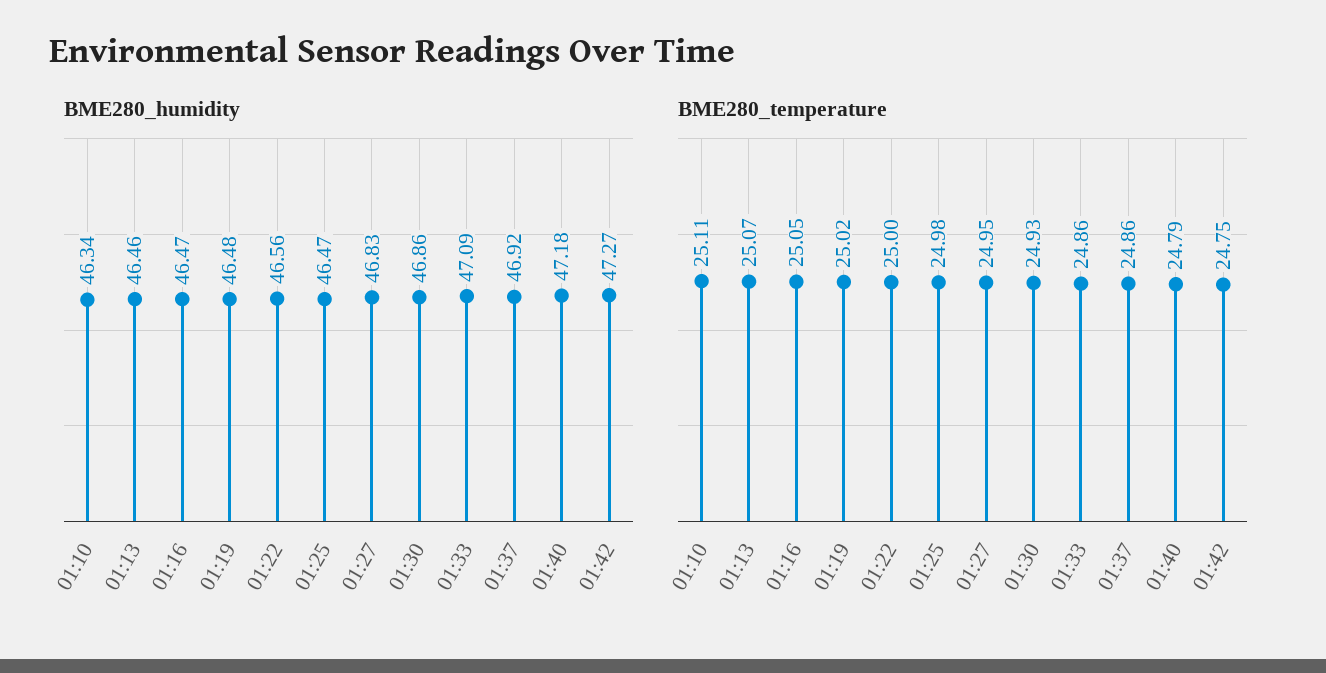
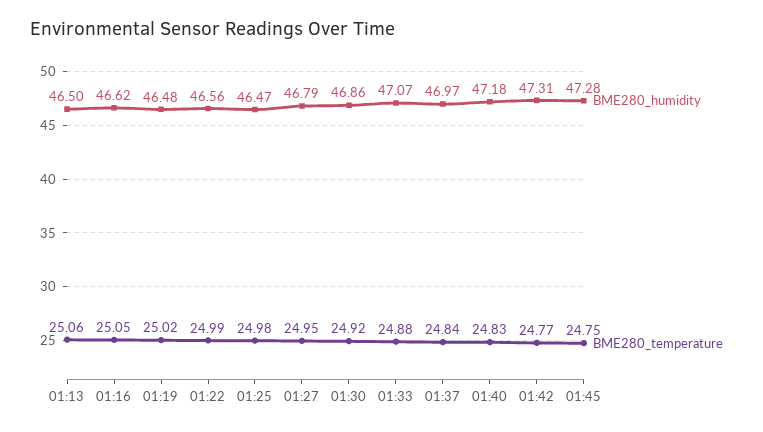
BME280_humidity, 01:10: 46.34 -> none
BME280_humidity, 01:13: 46.46 -> 46.5
BME280_humidity, 01:16: 46.47 -> 46.62
BME280_humidity, 01:27: 46.83 -> 46.79
BME280_humidity, 01:33: 47.09 -> 47.07
BME280_humidity, 01:37: 46.92 -> 46.97
BME280_humidity, 01:42: 47.27 -> 47.31
BME280_temperature, 01:10: 25.11 -> none
BME280_temperature, 01:13: 25.07 -> 25.06
BME280_temperature, 01:22: 25 -> 24.99
BME280_temperature, 01:30: 24.93 -> 24.92
BME280_temperature, 01:33: 24.86 -> 24.88
BME280_temperature, 01:37: 24.86 -> 24.84
BME280_temperature, 01:40: 24.79 -> 24.83
BME280_temperature, 01:42: 24.75 -> 24.77
BME280_humidity, 01:45: none -> 47.28
BME280_temperature, 01:45: none -> 24.75

